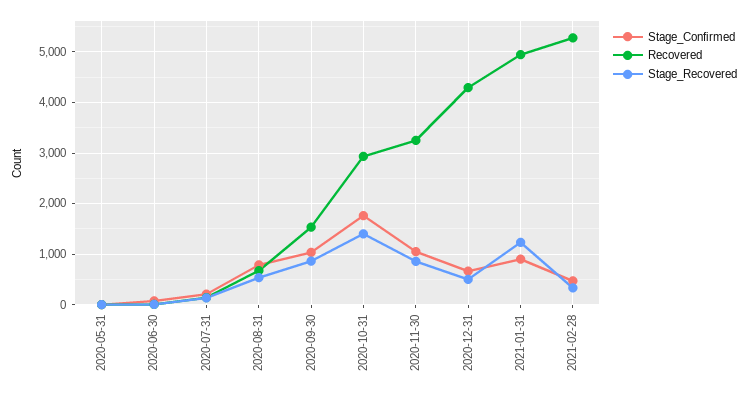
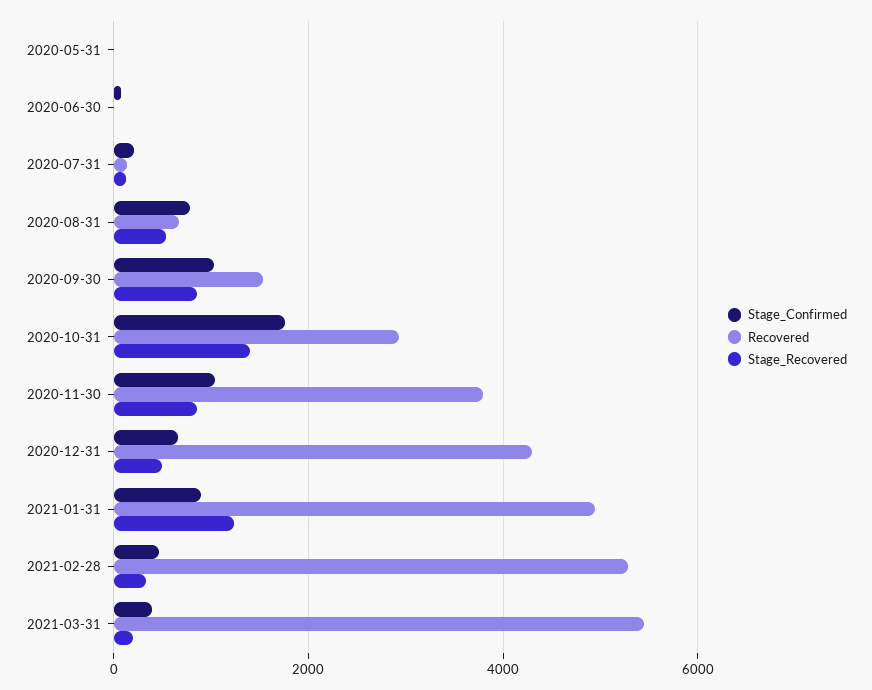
Recovered, 2020-11-30: 3200 -> 3800
Stage_Confirmed, 2021-03-31: none -> 400
Recovered, 2021-03-31: none -> 5400
Stage_Recovered, 2021-03-31: none -> 200

